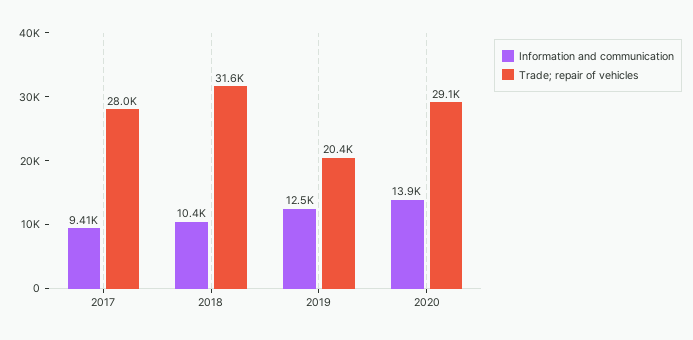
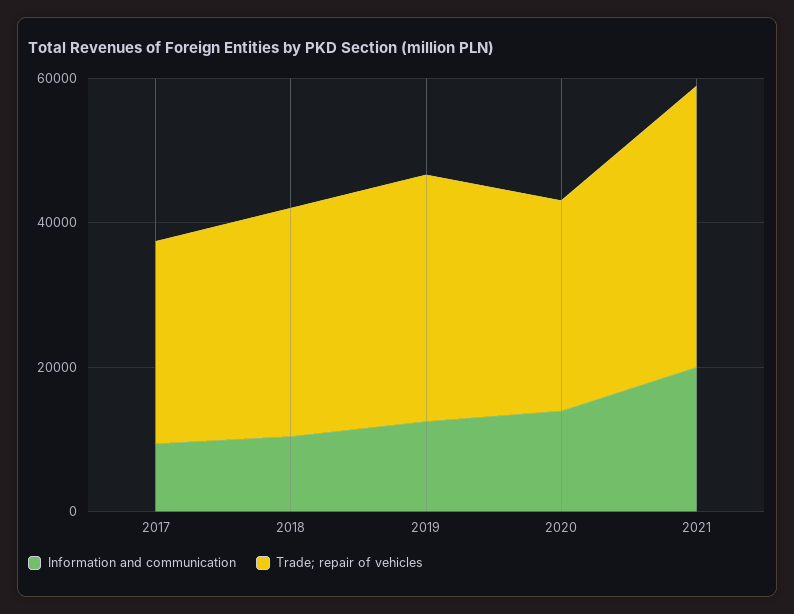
Trade; repair of vehicles, 2019: 20400 -> 35000
Information and communication, 2021: none -> 20000
Trade; repair of vehicles, 2021: none -> 40000

